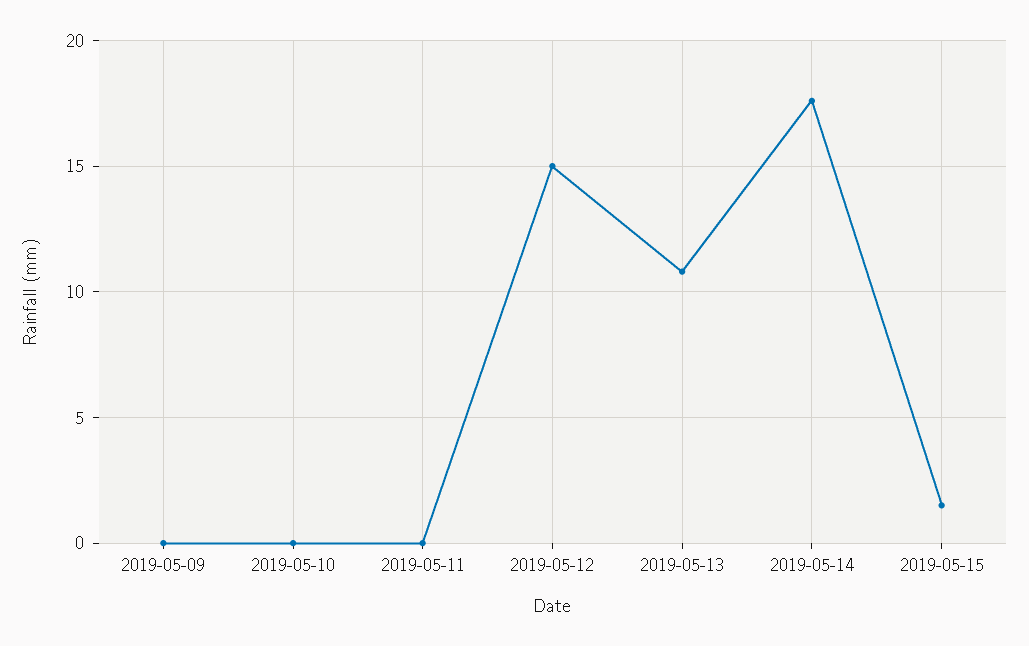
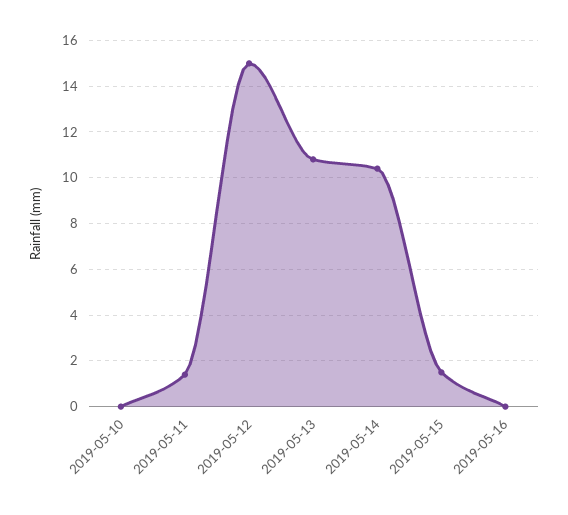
2019-05-09: 0 -> none
2019-05-11: 0 -> 1.5
2019-05-14: 17.5 -> 10.5
2019-05-16: none -> 0

